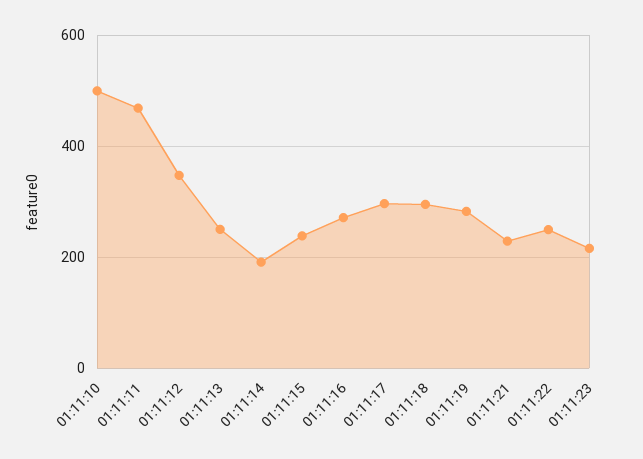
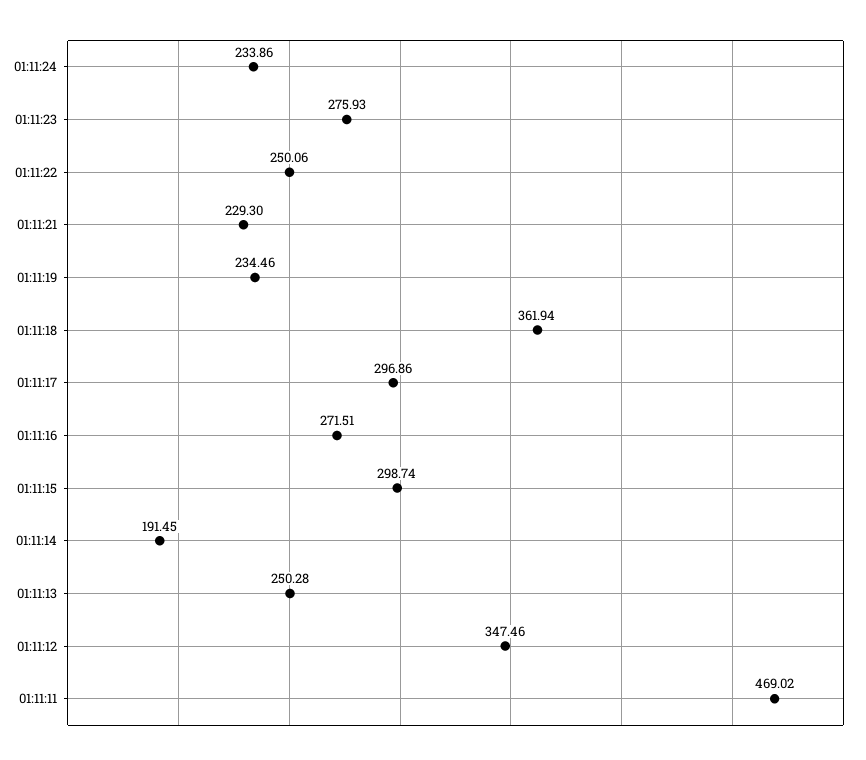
01:11:10: 500 -> none
01:11:15: 240 -> 298.74
01:11:18: 300 -> 361.94
01:11:19: 280 -> 234.46
01:11:23: 220 -> 275.93
01:11:24: none -> 233.86

